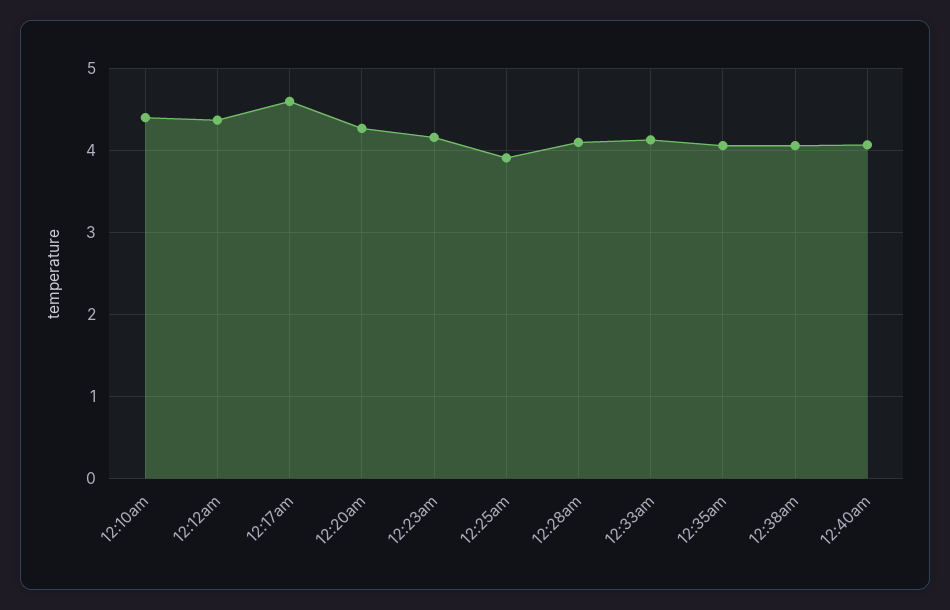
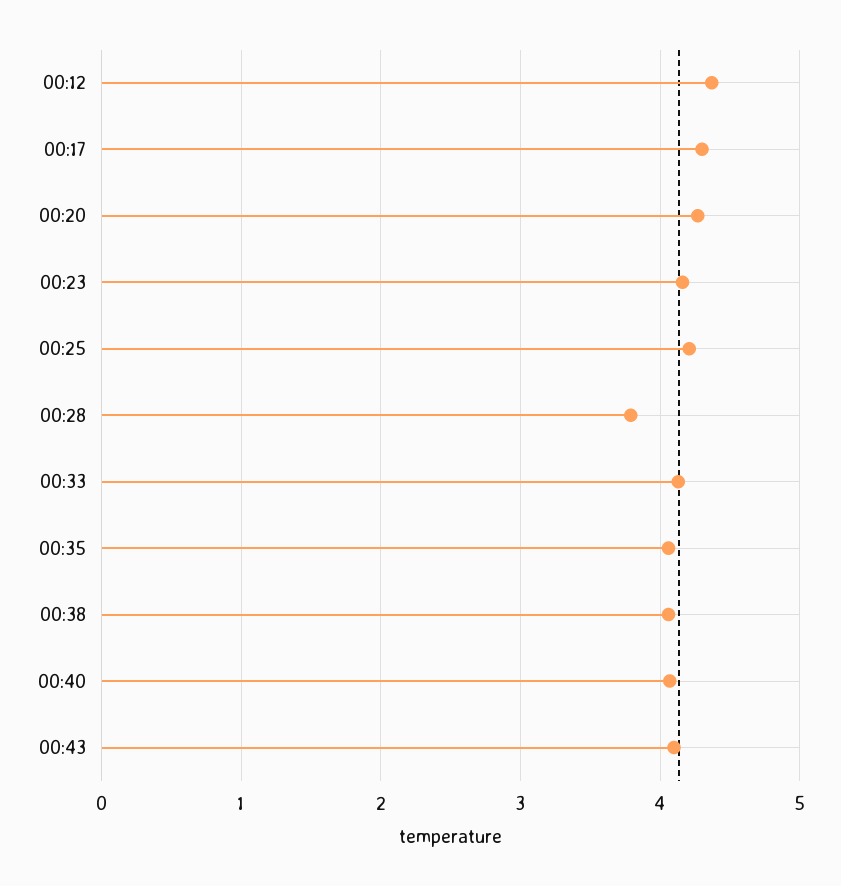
12:10am: 4.4 -> none
12:17am: 4.6 -> 4.3
12:25am: 3.9 -> 4.2
12:28am: 4.1 -> 3.8
00:43: none -> 4.1

